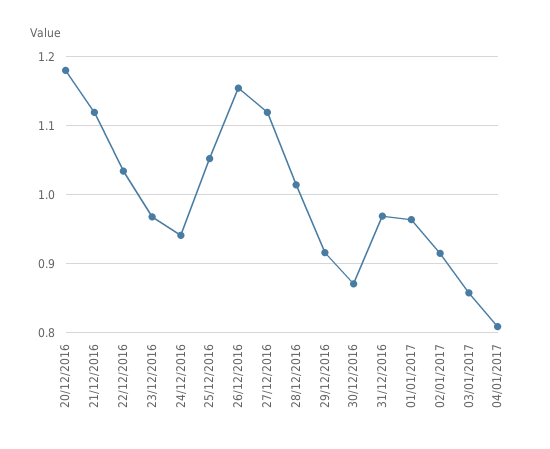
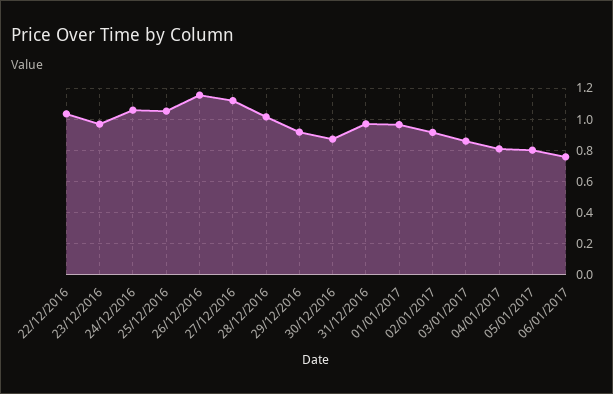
20/12/2016: 1.18 -> none
21/12/2016: 1.12 -> none
24/12/2016: 0.94 -> 1.05
05/01/2017: none -> 0.8
06/01/2017: none -> 0.75

